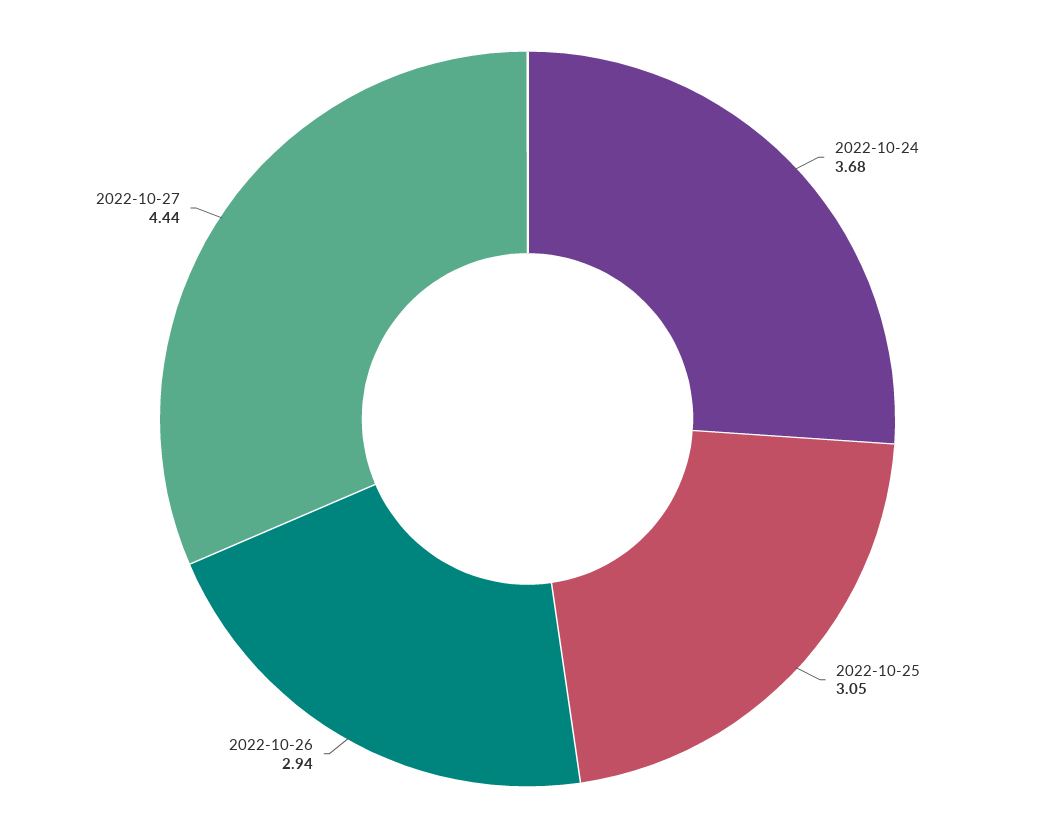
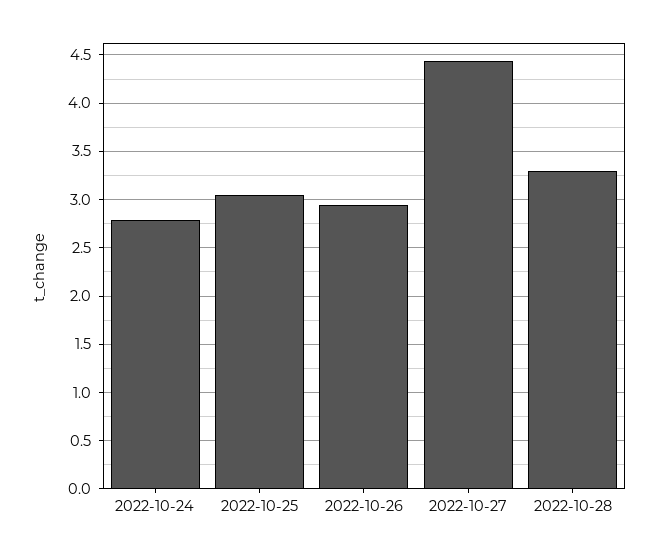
2022-10-24: 3.68 -> 2.8
2022-10-28: none -> 3.3

